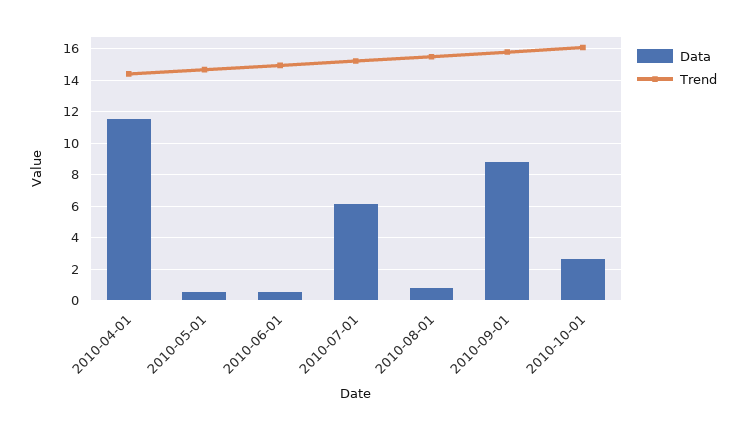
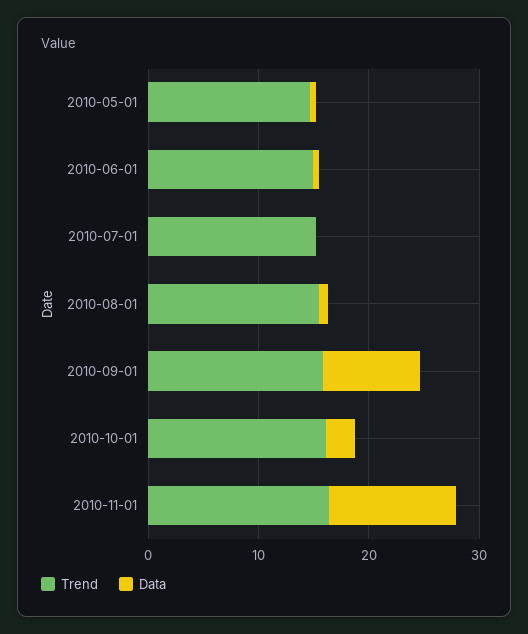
Data, 2010-04-01: 11.5 -> none
Trend, 2010-04-01: 14.5 -> none
Data, 2010-07-01: 6 -> 0
Trend, 2010-11-01: none -> 16
Data, 2010-11-01: none -> 12

